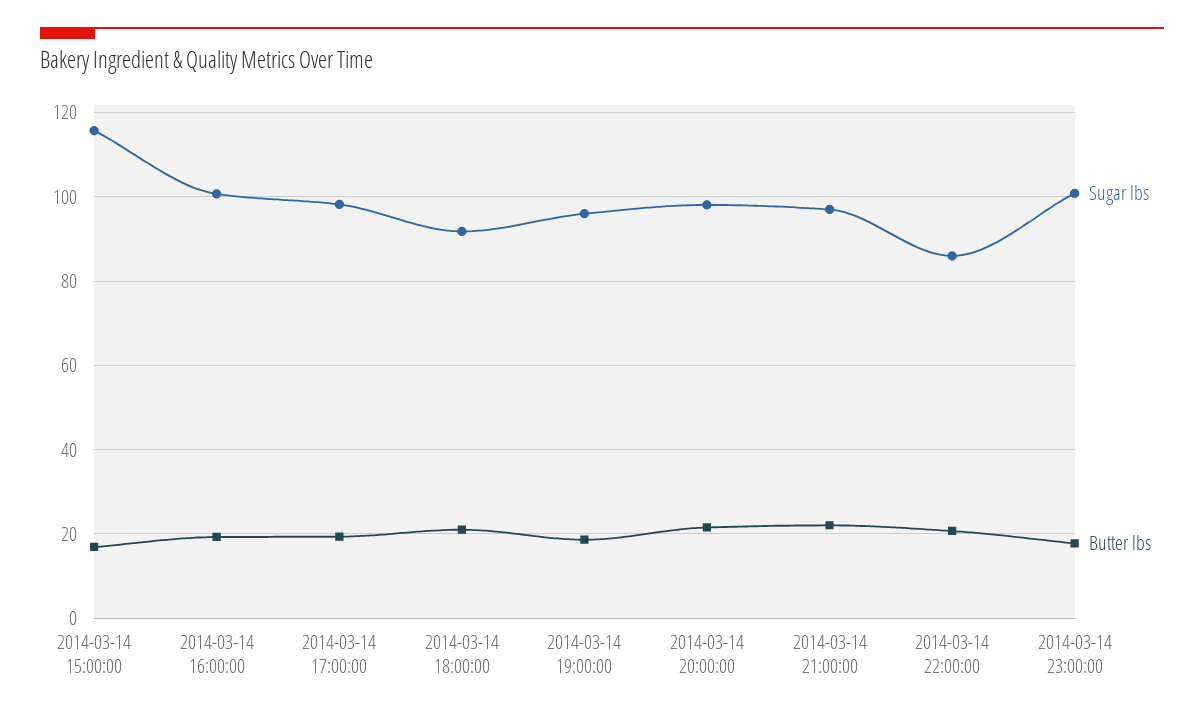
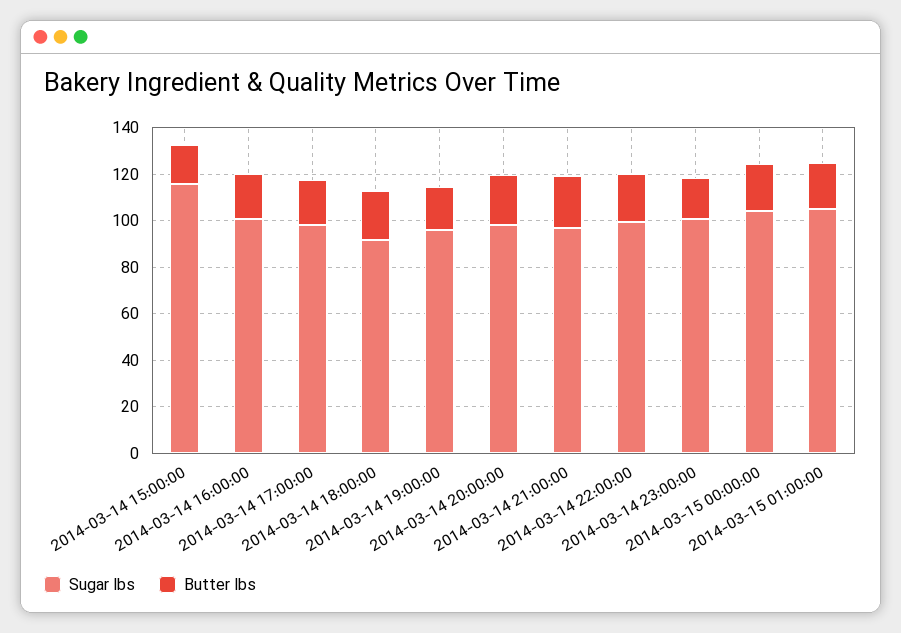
Sugar lbs, 2014-03-14 22:00:00: 86 -> 100
Sugar lbs, 2014-03-15 00:00:00: none -> 105
Butter lbs, 2014-03-15 00:00:00: none -> 20
Sugar lbs, 2014-03-15 01:00:00: none -> 105
Butter lbs, 2014-03-15 01:00:00: none -> 20

